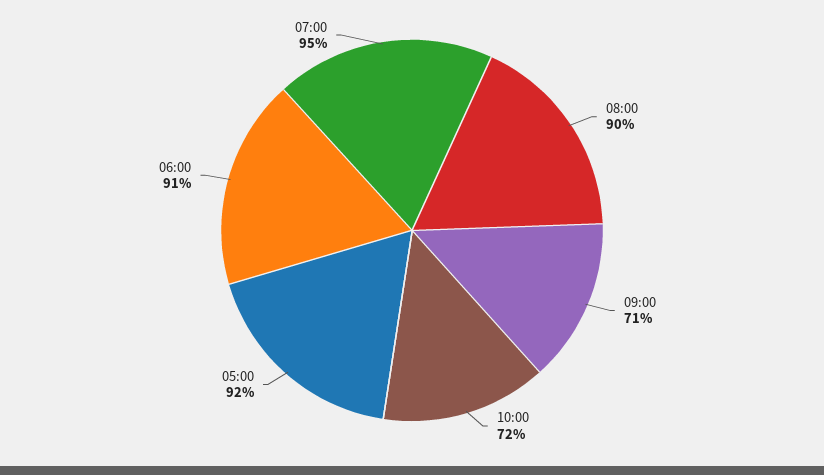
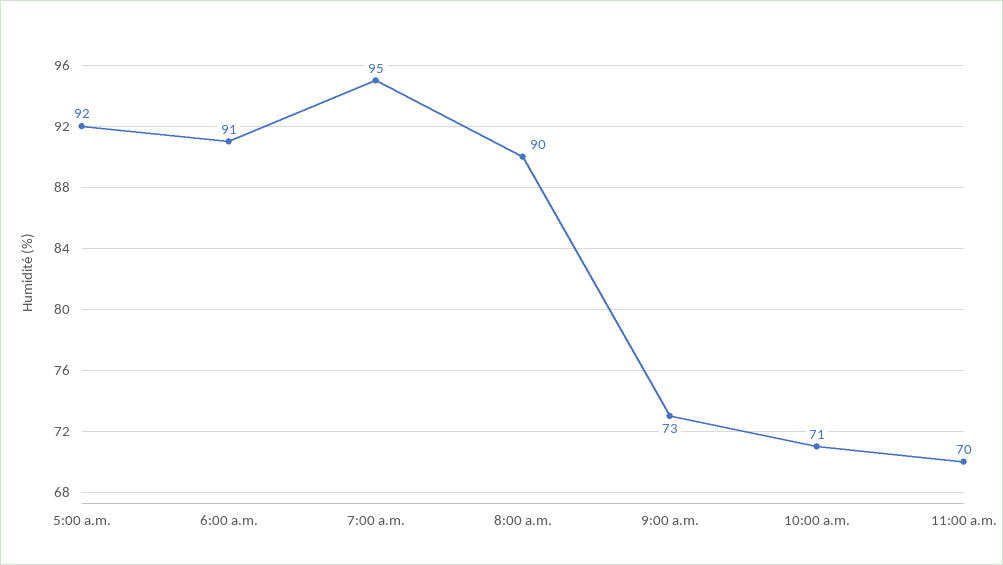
09:00: 71 -> 73
10:00: 72 -> 71
11:00 a.m.: none -> 70

